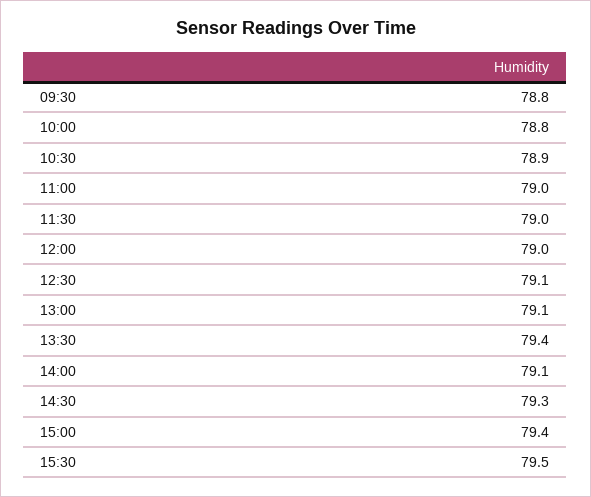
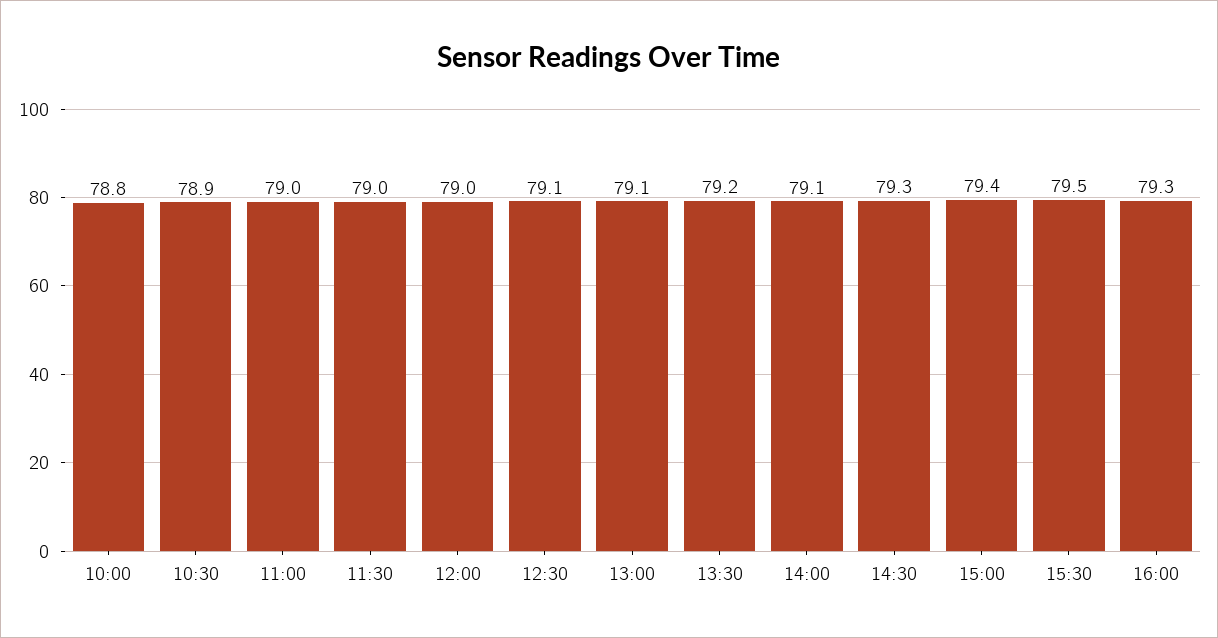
09:30: 78.8 -> none
13:30: 79.4 -> 79.2
16:00: none -> 79.3

